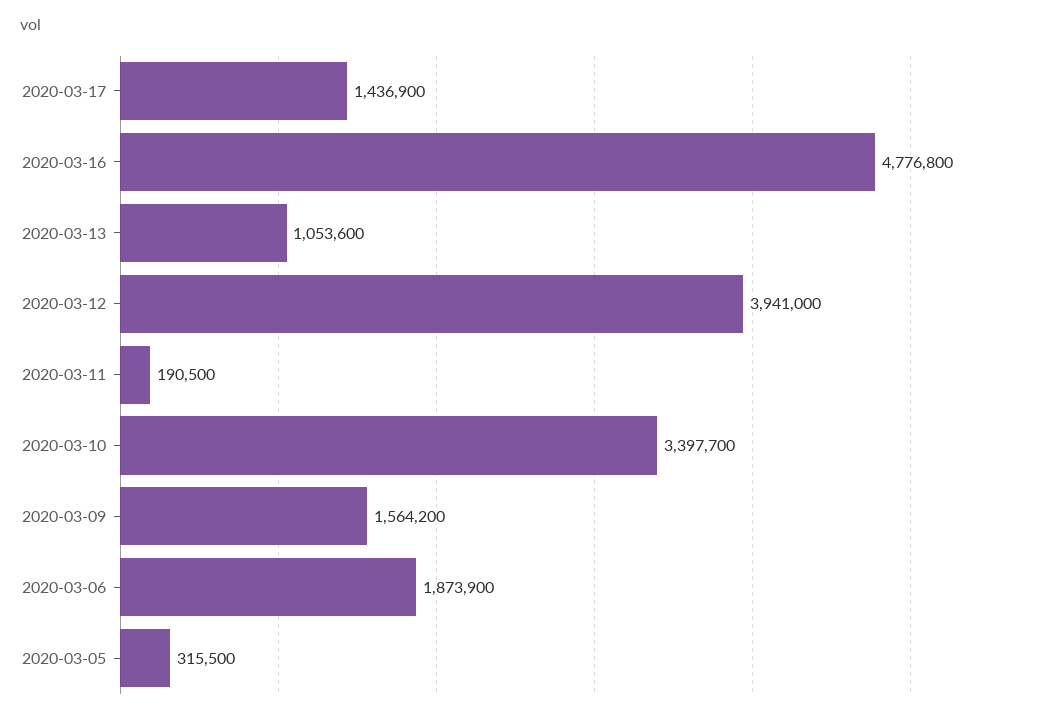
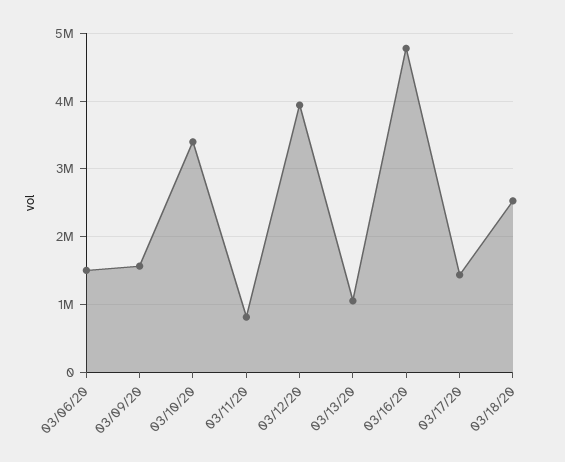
2020-03-11: 190500 -> 800000
2020-03-06: 1873900 -> 1500000
2020-03-05: 315500 -> none
03/18/20: none -> 2500000

